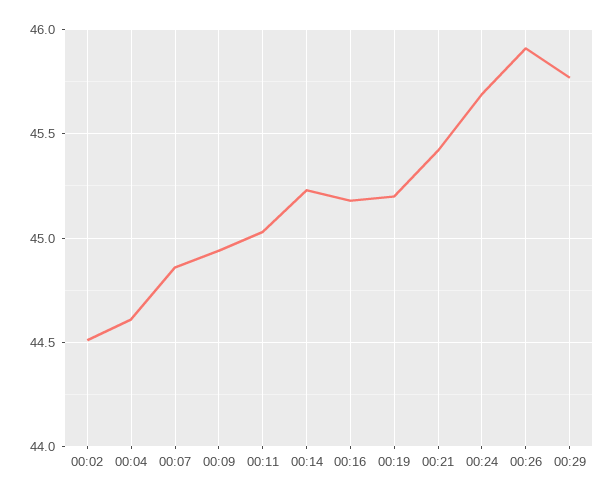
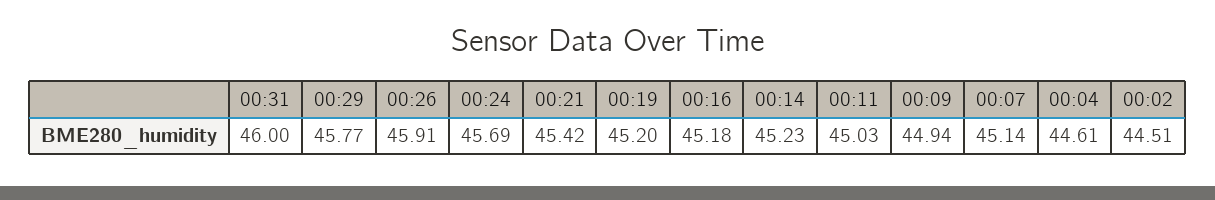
00:07: 44.85 -> 45.14
00:31: none -> 46

